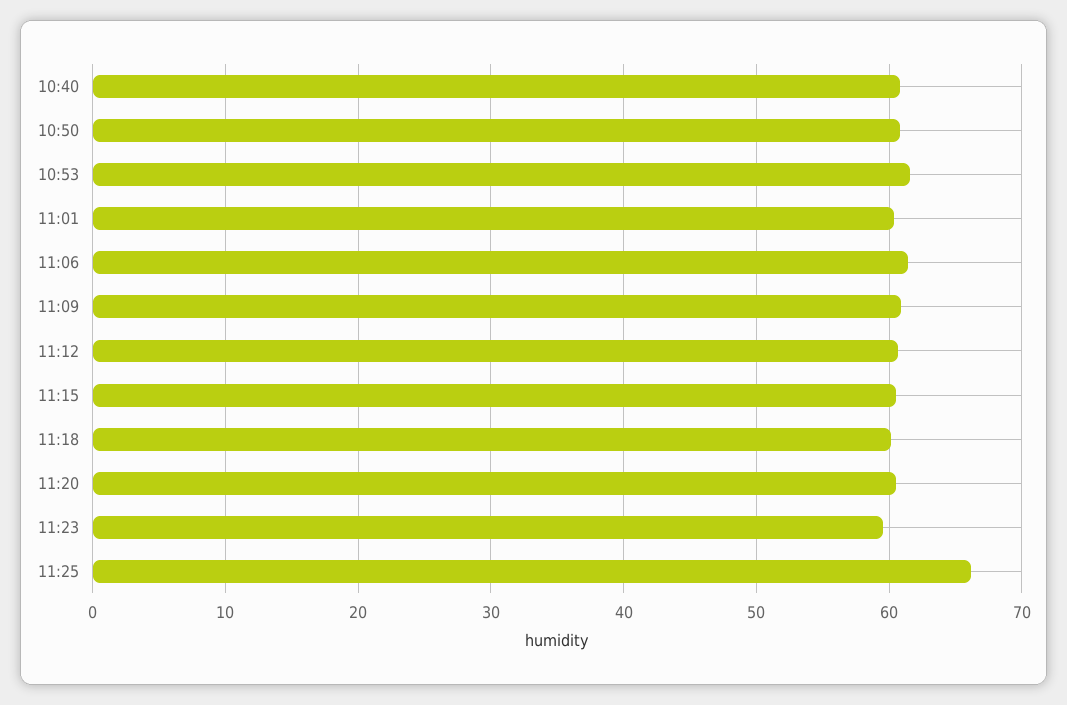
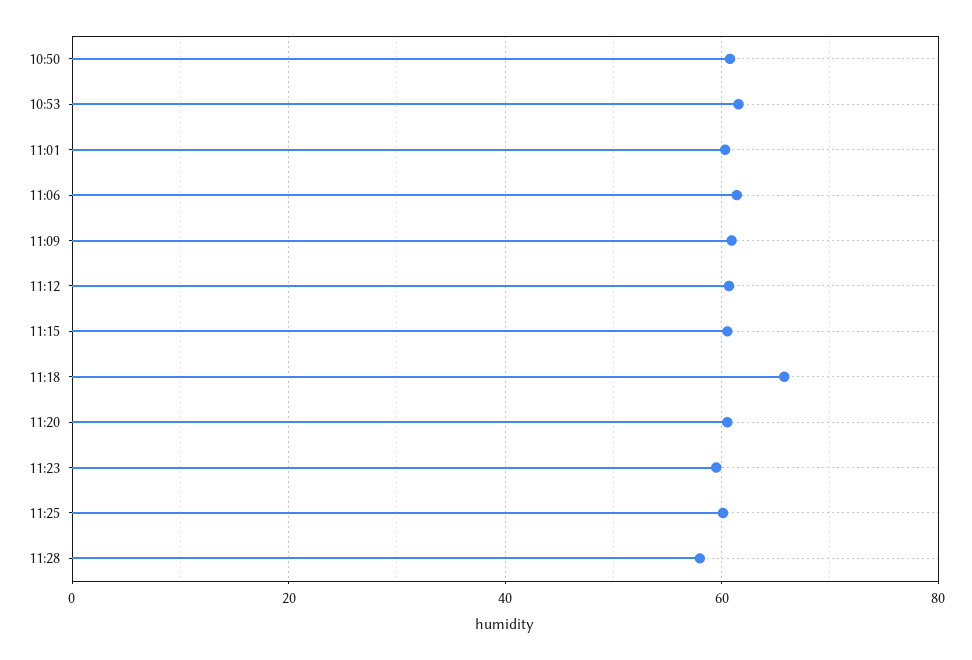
10:40: 61 -> none
11:18: 60 -> 66
11:25: 66 -> 60
11:28: none -> 58

